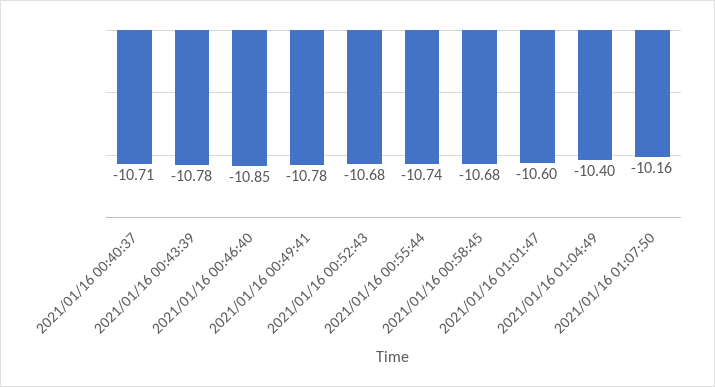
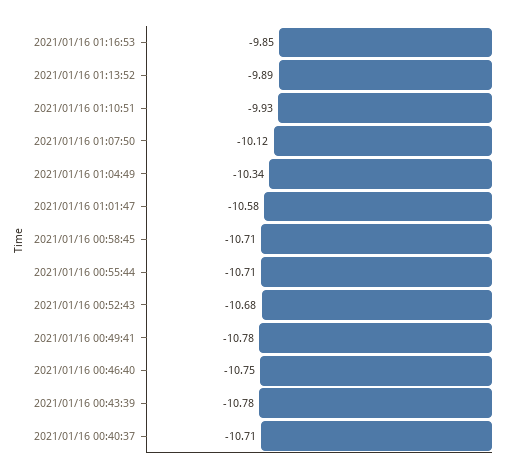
2021/01/16 00:46:40: -10.85 -> -10.75
2021/01/16 00:55:44: -10.74 -> -10.71
2021/01/16 00:58:45: -10.68 -> -10.71
2021/01/16 01:01:47: -10.6 -> -10.58
2021/01/16 01:04:49: -10.4 -> -10.34
2021/01/16 01:07:50: -10.16 -> -10.12
2021/01/16 01:16:53: none -> -9.85
2021/01/16 01:13:52: none -> -9.89
2021/01/16 01:10:51: none -> -9.93

